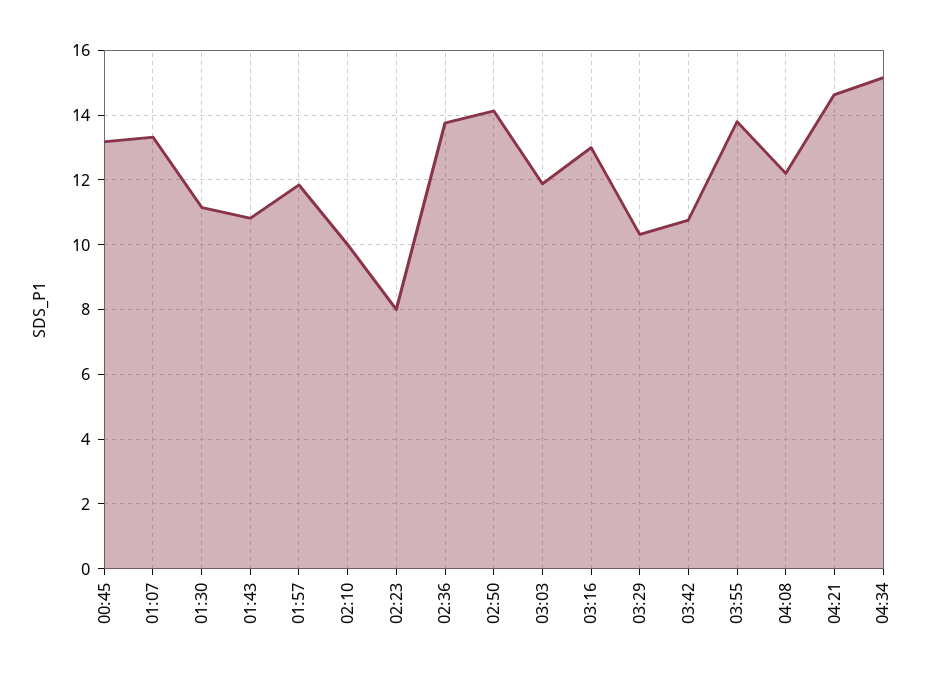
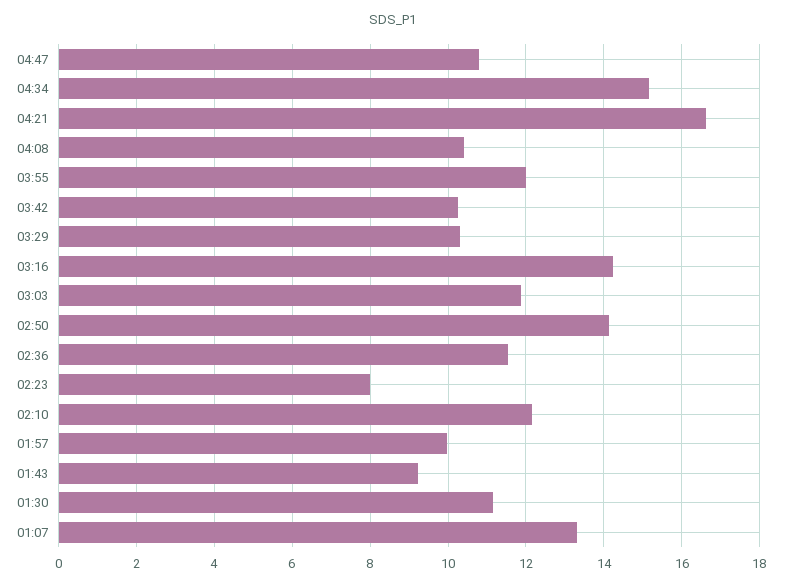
00:45: 13.2 -> none
01:43: 10.8 -> 9.2
01:57: 11.8 -> 10
02:10: 10 -> 12.2
02:36: 13.8 -> 11.6
03:16: 13 -> 14.2
03:42: 10.8 -> 10.2
03:55: 13.8 -> 12
04:08: 12.2 -> 10.4
04:21: 14.6 -> 16.6
04:47: none -> 10.8

